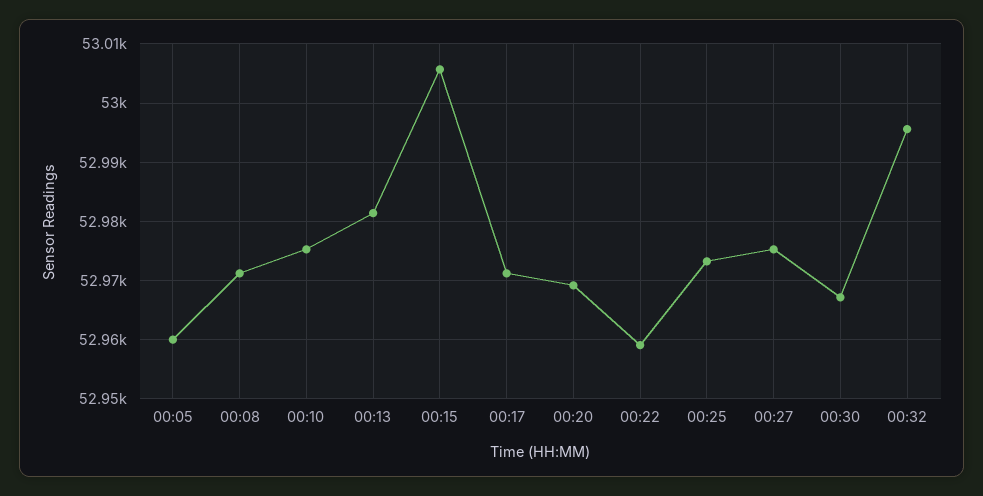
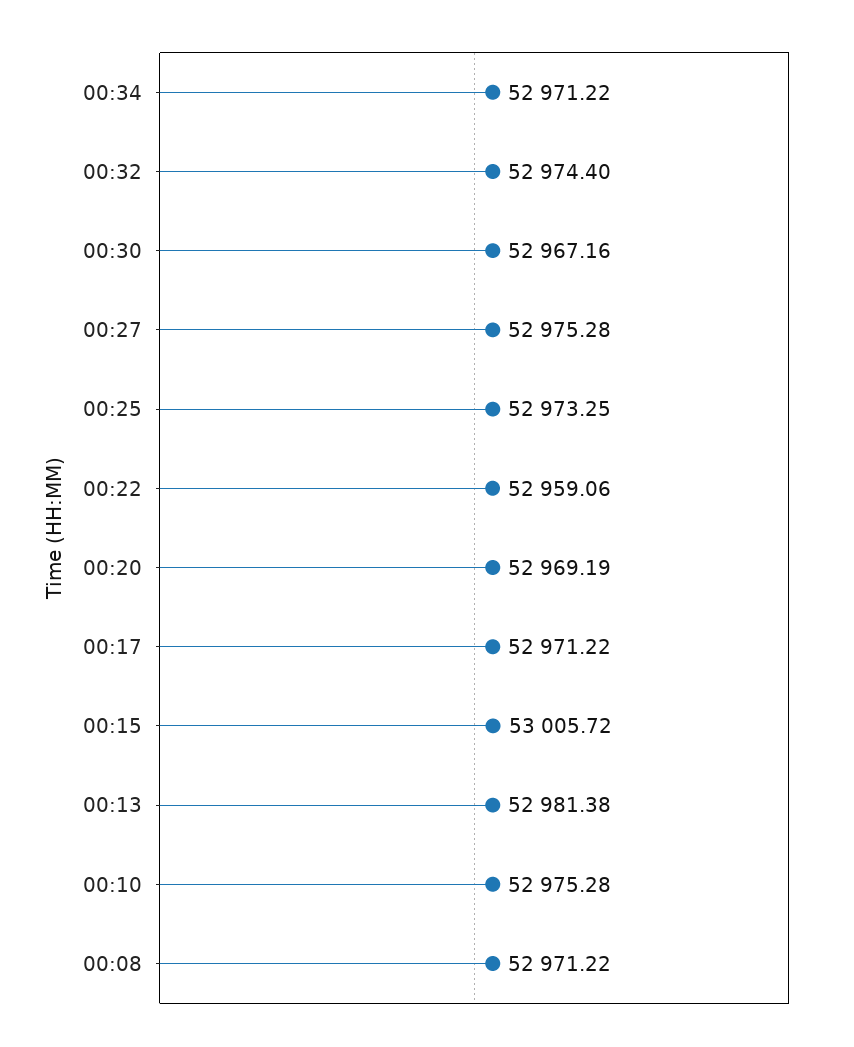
00:05: 52960 -> none
00:32: 52996 -> 52974.4
00:34: none -> 52971.22

